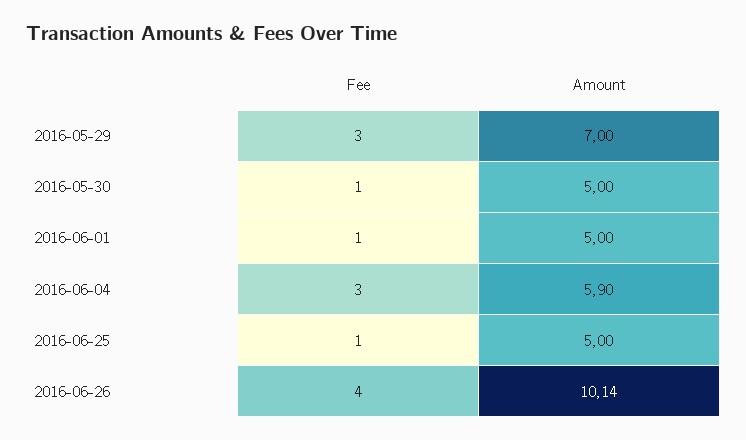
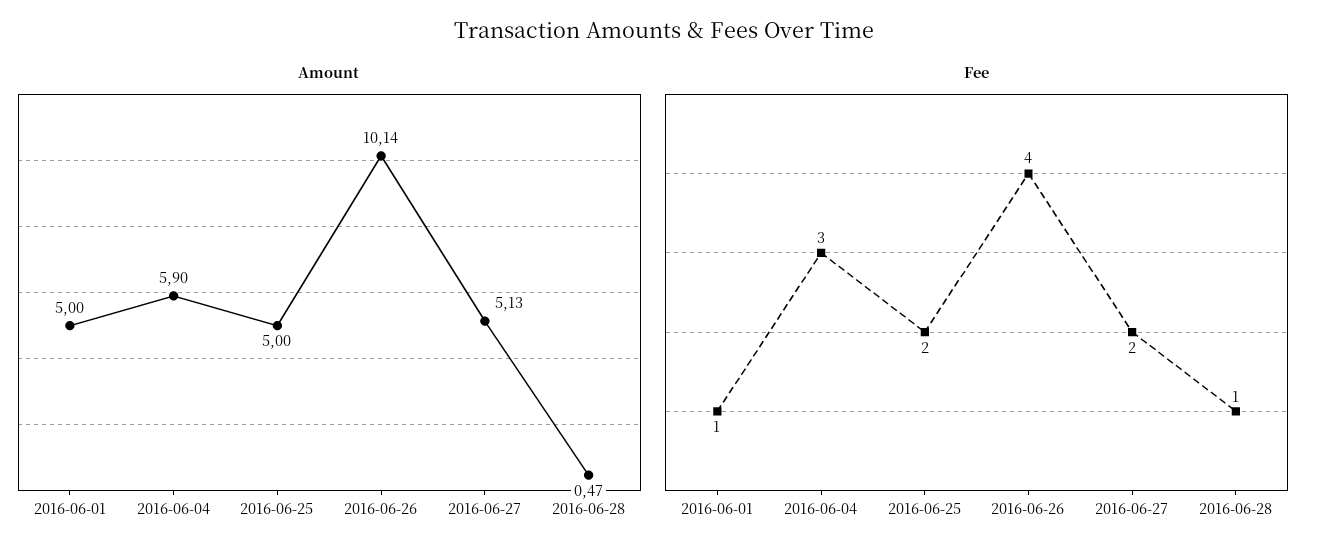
Fee, 2016-05-29: 3 -> none
Amount, 2016-05-29: 7 -> none
Fee, 2016-05-30: 1 -> none
Amount, 2016-05-30: 5 -> none
Fee, 2016-06-25: 1 -> 2
Amount, 2016-06-27: none -> 5.13
Amount, 2016-06-28: none -> 0.47
Fee, 2016-06-27: none -> 2
Fee, 2016-06-28: none -> 1

